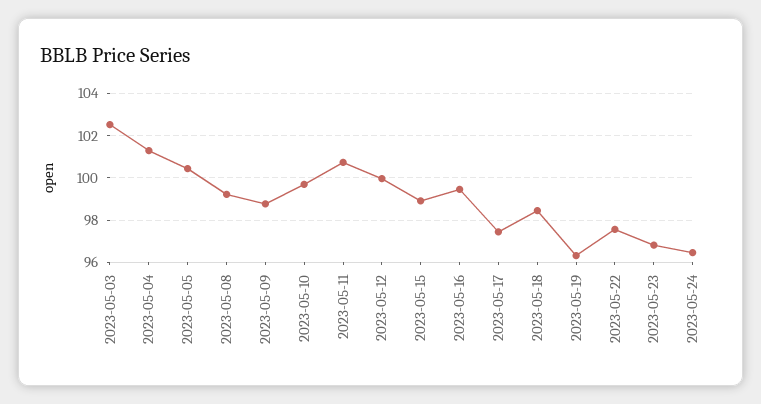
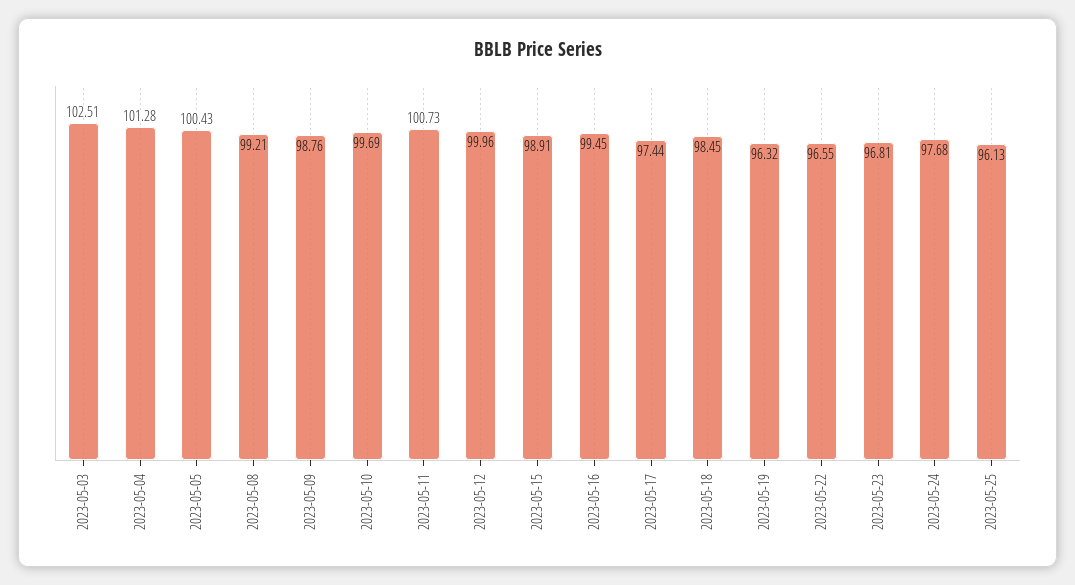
2023-05-22: 97.5 -> 96.55
2023-05-24: 96.5 -> 97.68
2023-05-25: none -> 96.13

